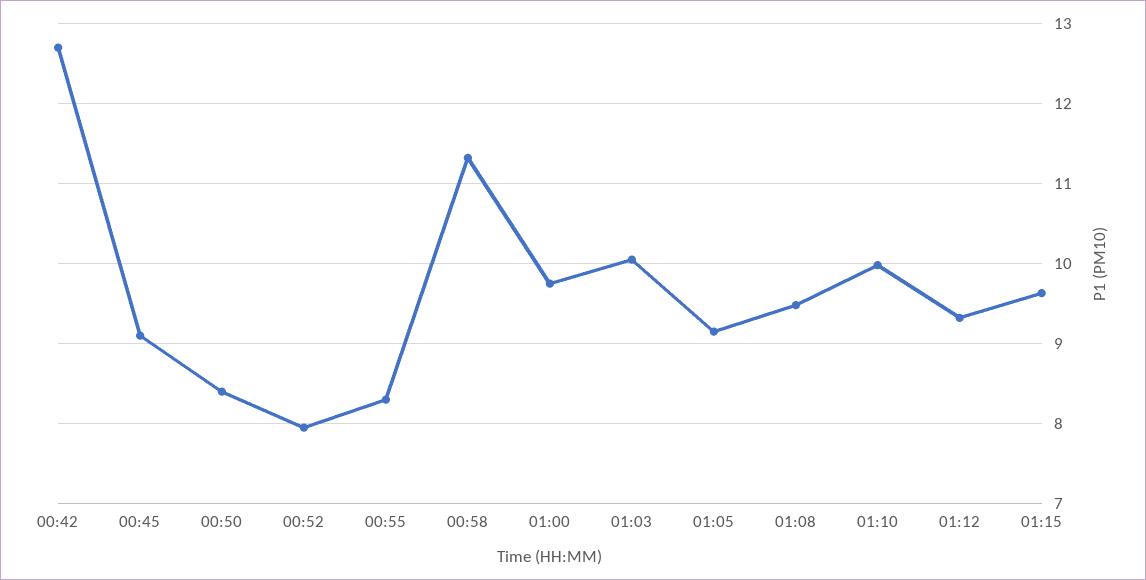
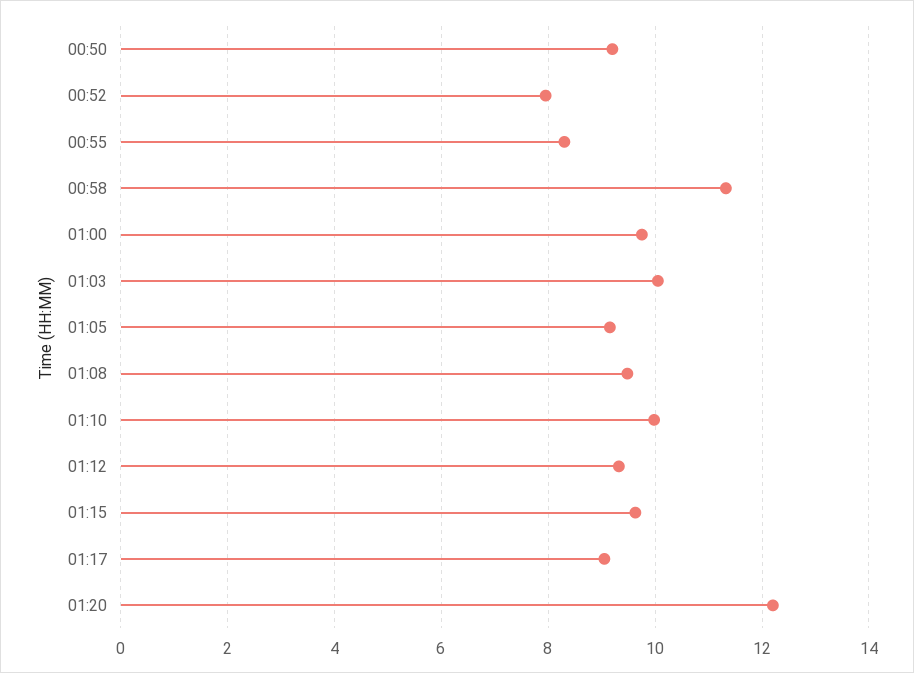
00:42: 12.7 -> none
00:45: 9.1 -> none
00:50: 8.4 -> 9.2
01:17: none -> 9
01:20: none -> 12.2

